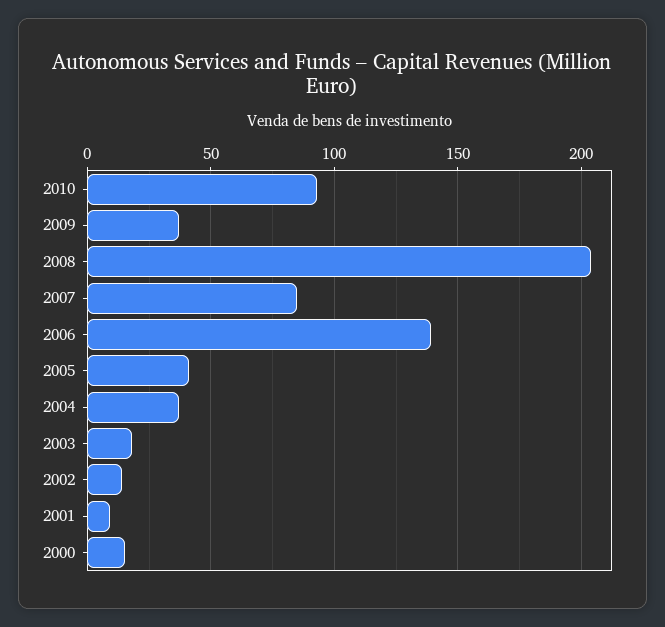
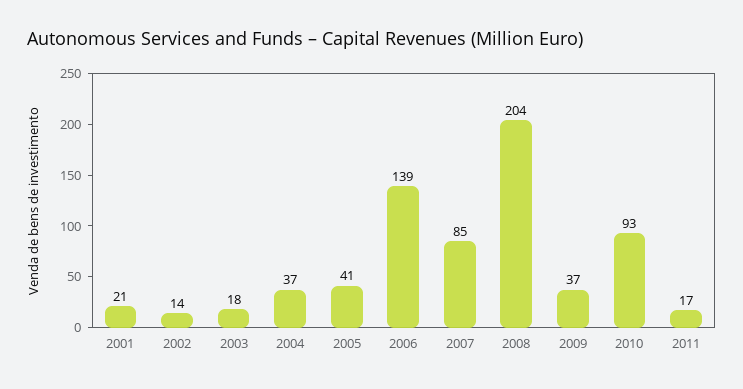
2001: 10 -> 21
2000: 15 -> none
2011: none -> 17

